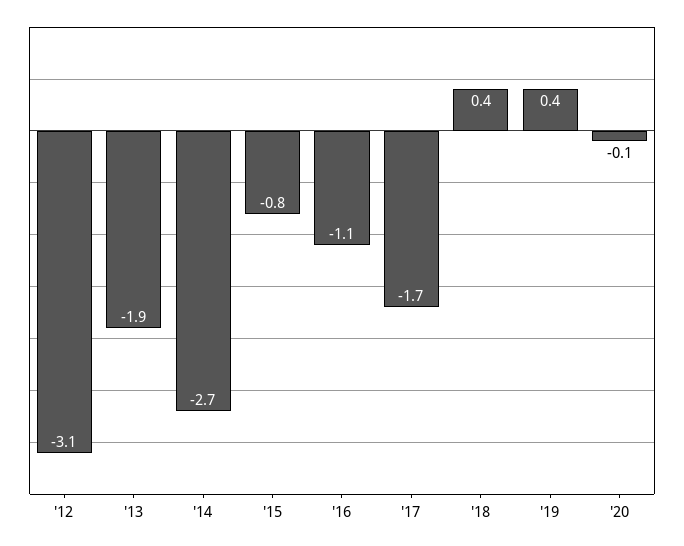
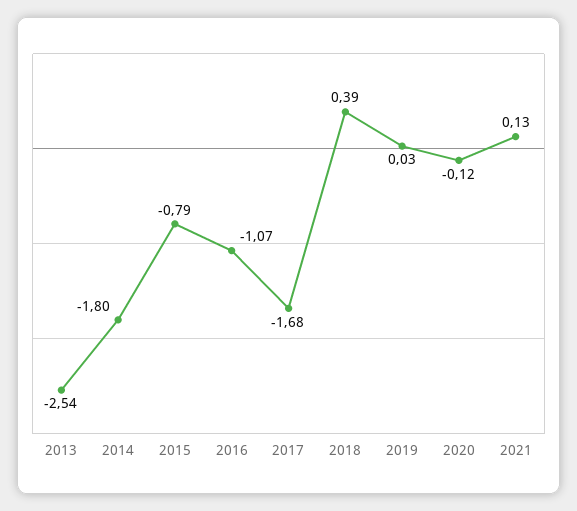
'12: -3.1 -> none
'13: -1.9 -> -2.54
'14: -2.7 -> -1.8
'19: 0.4 -> 0.03
2021: none -> 0.13

